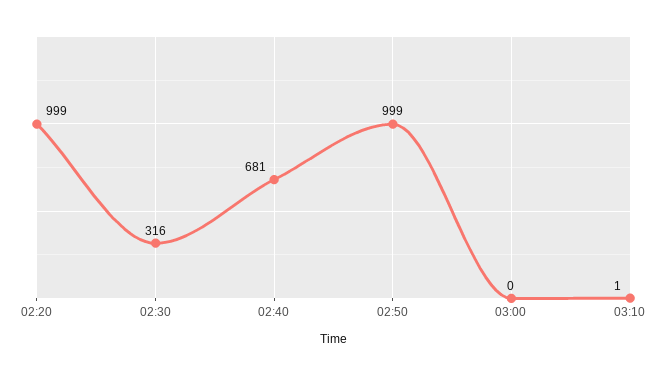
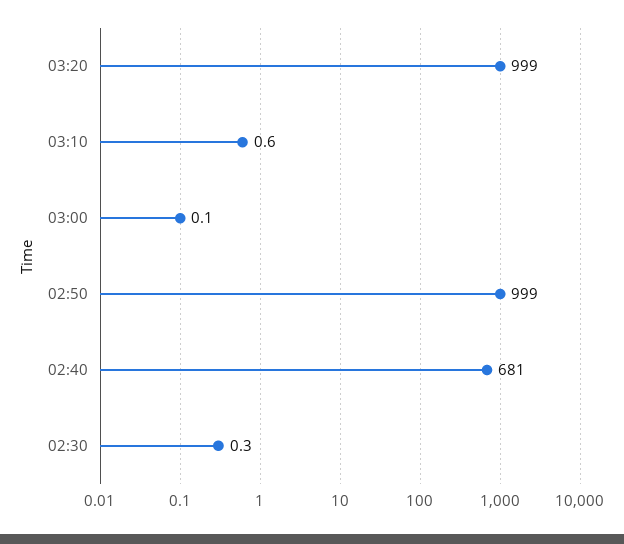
02:20: 999 -> none
02:30: 316 -> 0.3
03:20: none -> 999

